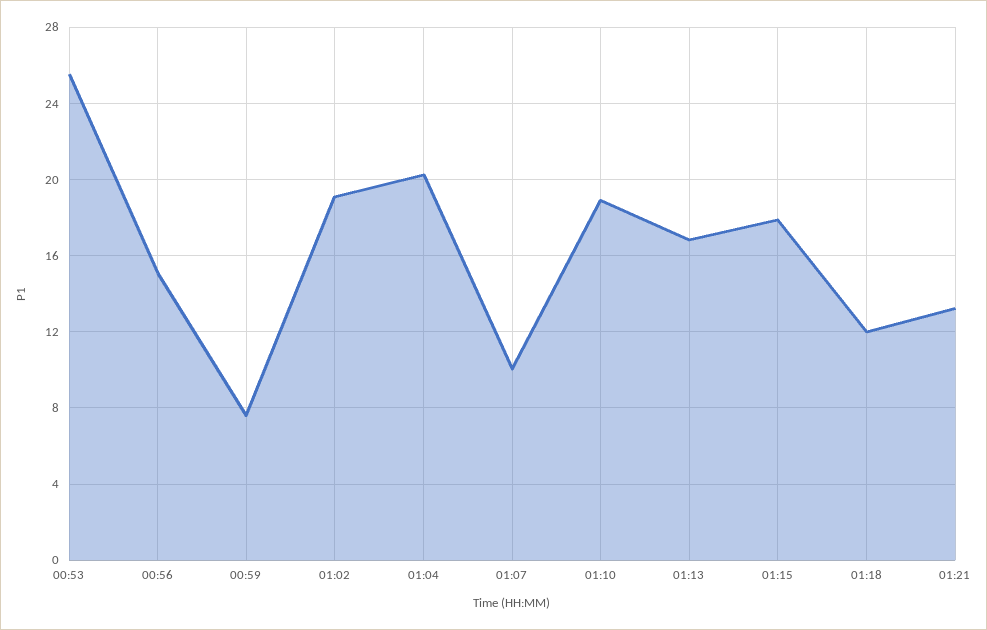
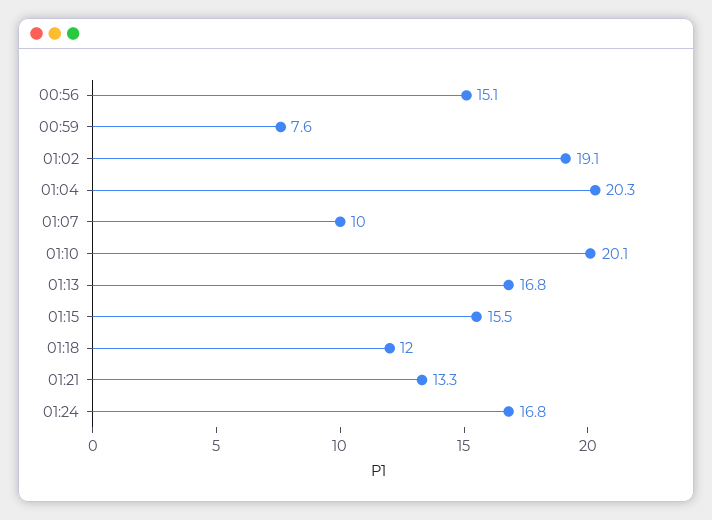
00:53: 25.5 -> none
01:10: 19 -> 20.1
01:15: 18 -> 15.5
01:24: none -> 16.8

